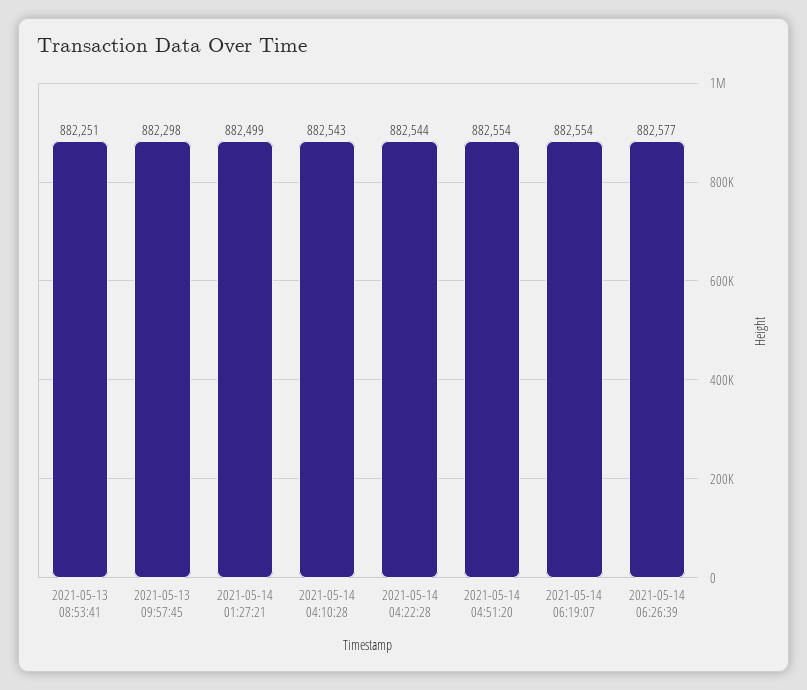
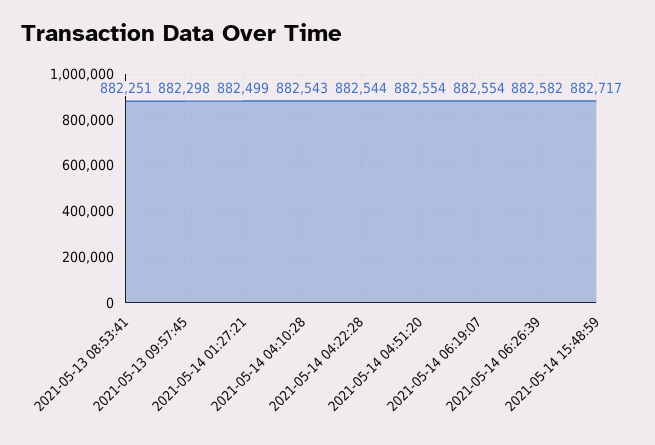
2021-05-14 06:26:39: 882577 -> 882582
2021-05-14 15:48:59: none -> 882717

